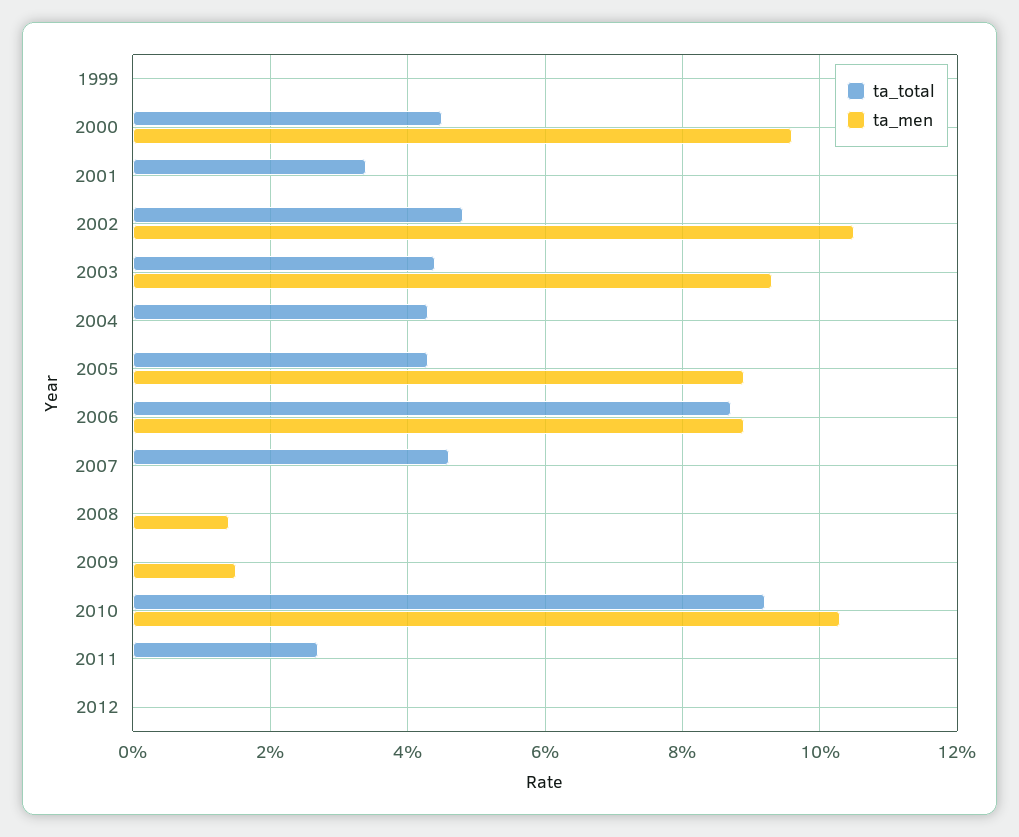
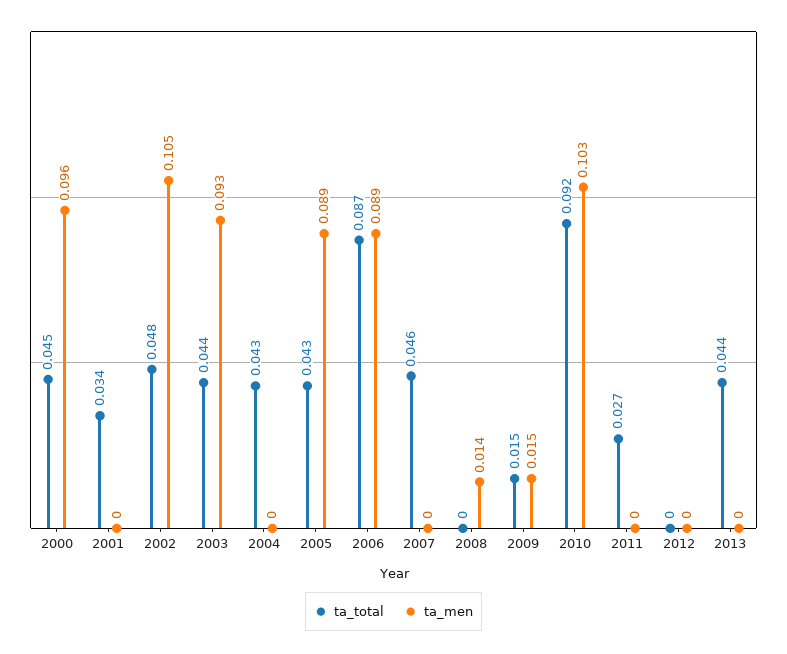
ta_total, 1999: 0 -> none
ta_men, 1999: 0 -> none
ta_total, 2009: 0 -> 0.015
ta_total, 2013: none -> 0.044
ta_men, 2013: none -> 0

